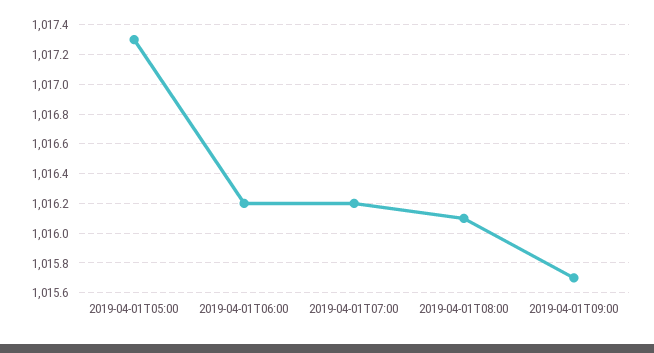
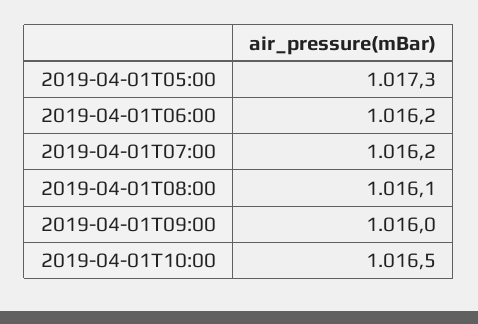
2019-04-01T09:00: 1015.7 -> 1016
2019-04-01T10:00: none -> 1016.5

